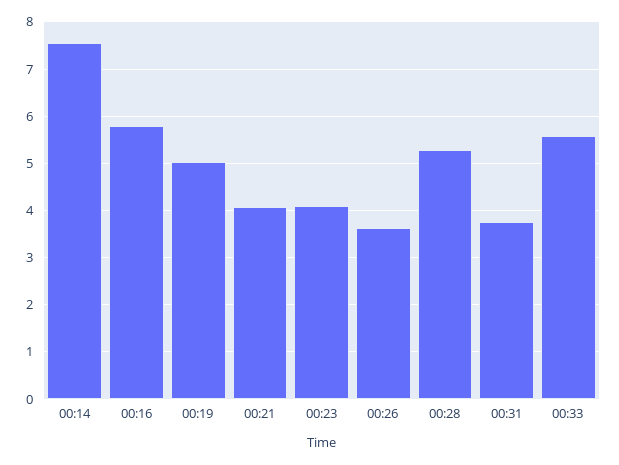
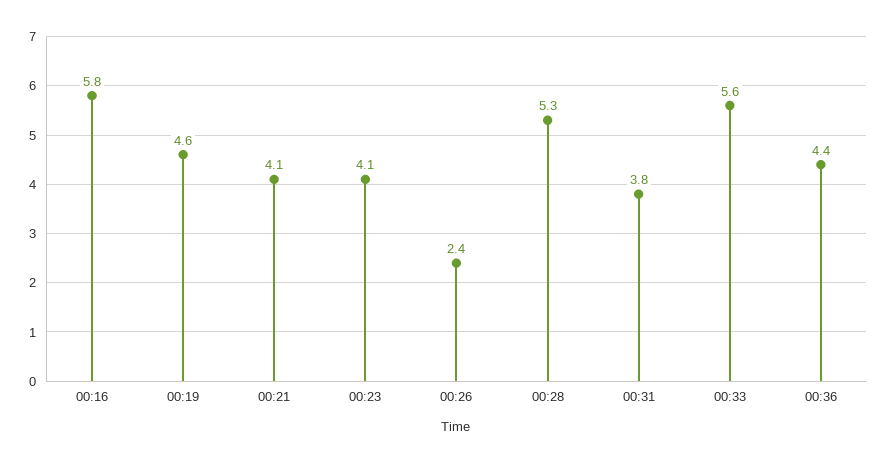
00:14: 7.6 -> none
00:19: 5 -> 4.6
00:26: 3.6 -> 2.4
00:36: none -> 4.4

